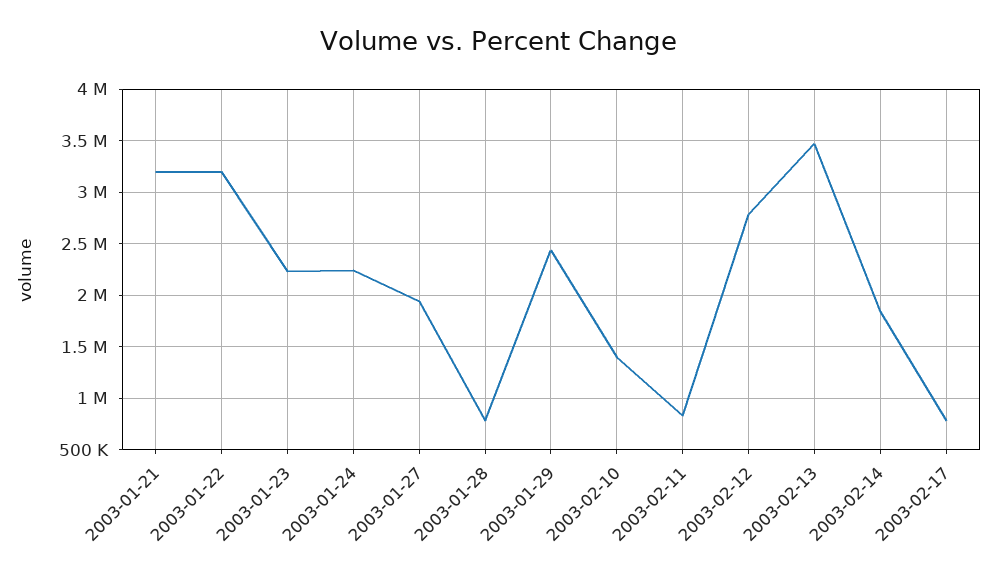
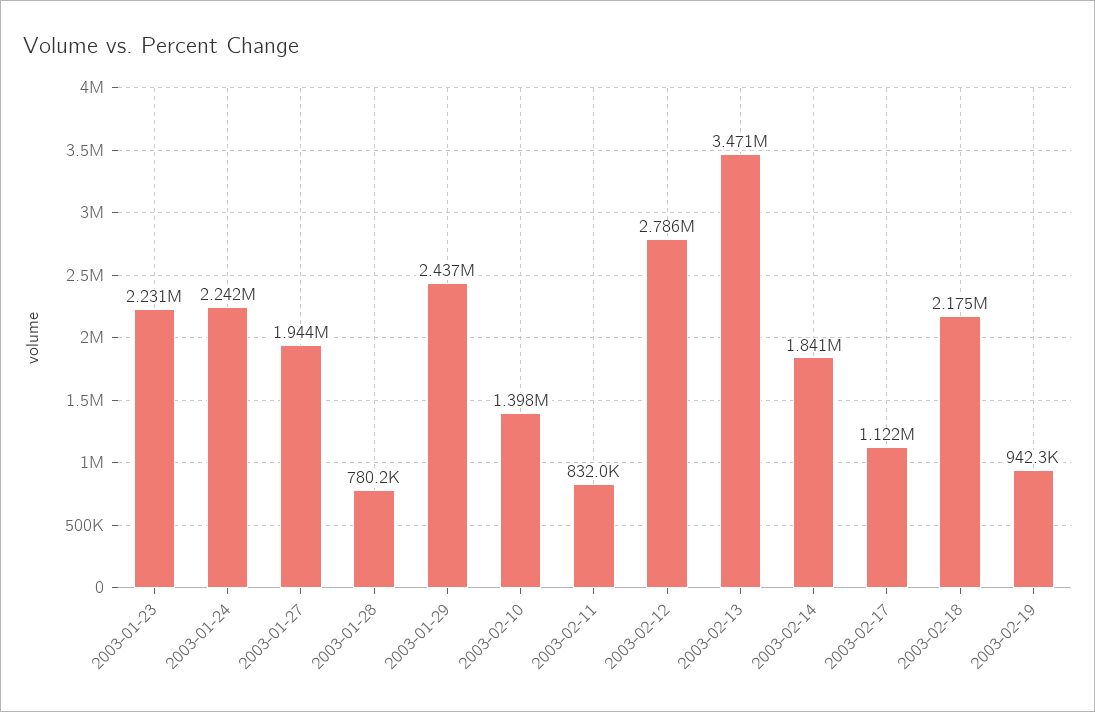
2003-01-21: 3200000 -> none
2003-01-22: 3200000 -> none
2003-02-17: 800000 -> 1122000
2003-02-18: none -> 2175000
2003-02-19: none -> 942300

